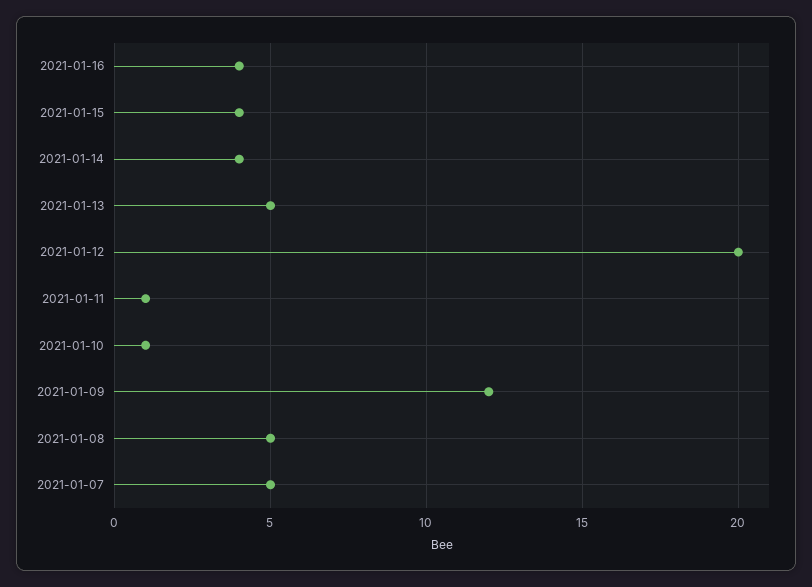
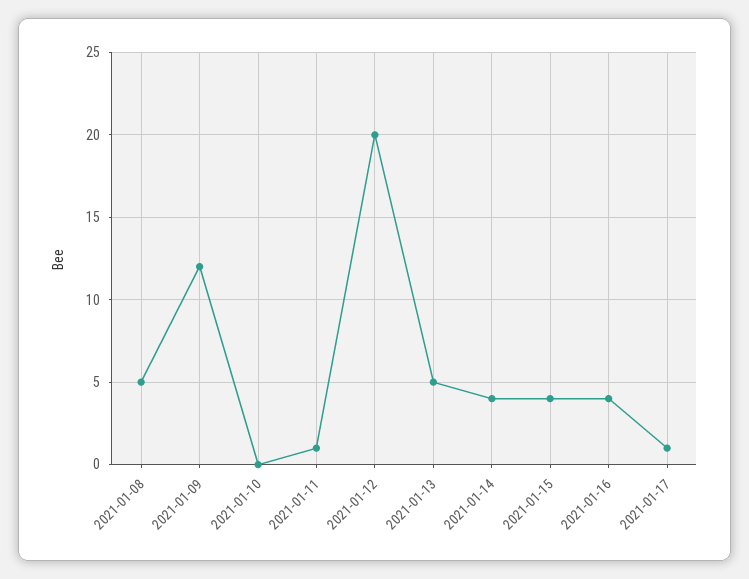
2021-01-10: 1 -> 0
2021-01-07: 5 -> none
2021-01-17: none -> 1

